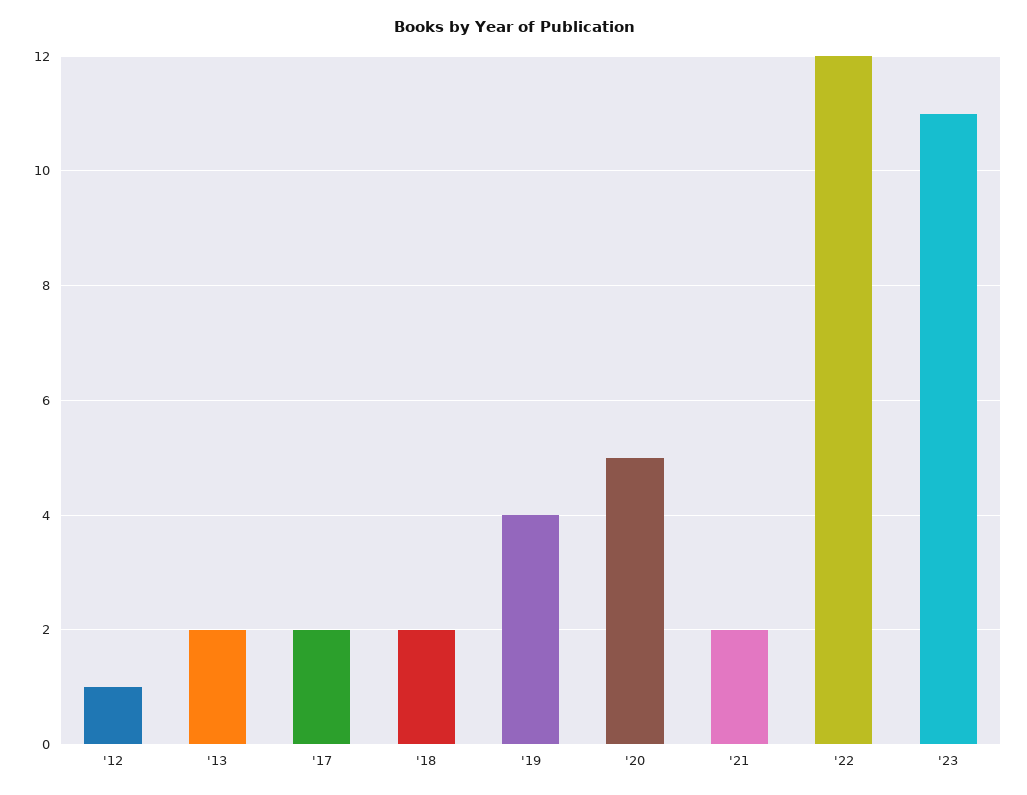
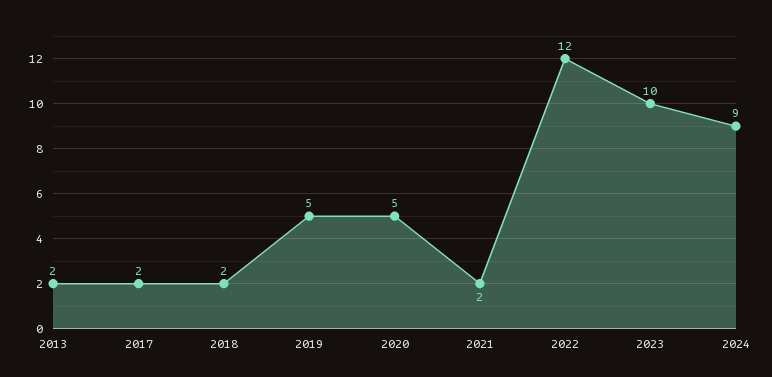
'12: 1 -> none
'19: 4 -> 5
'23: 11 -> 10
2024: none -> 9

